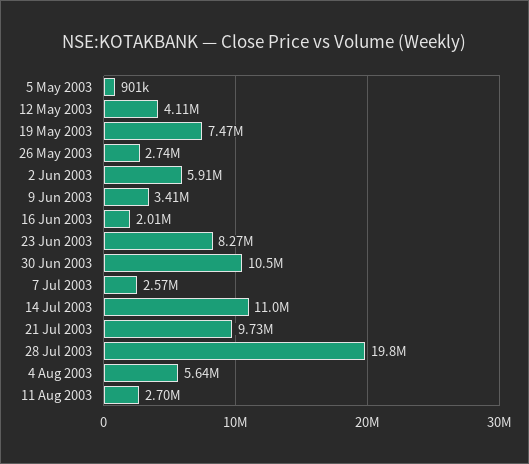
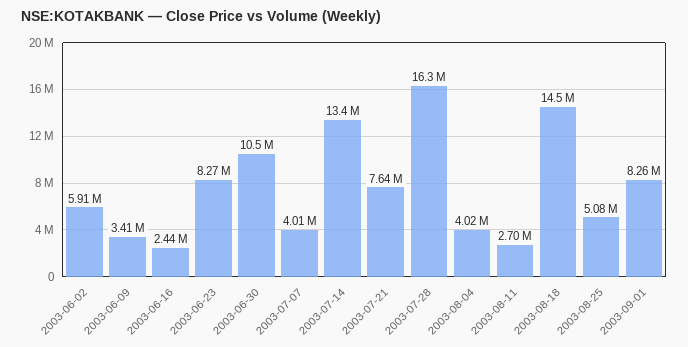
5 May 2003: 901000 -> none
12 May 2003: 4110000 -> none
19 May 2003: 7470000 -> none
26 May 2003: 2740000 -> none
16 Jun 2003: 2010000 -> 2440000
7 Jul 2003: 2570000 -> 4010000
14 Jul 2003: 11000000 -> 13400000
21 Jul 2003: 9730000 -> 7640000
28 Jul 2003: 19800000 -> 16300000
4 Aug 2003: 5640000 -> 4020000
2003-08-18: none -> 14500000
2003-08-25: none -> 5080000
2003-09-01: none -> 8260000

